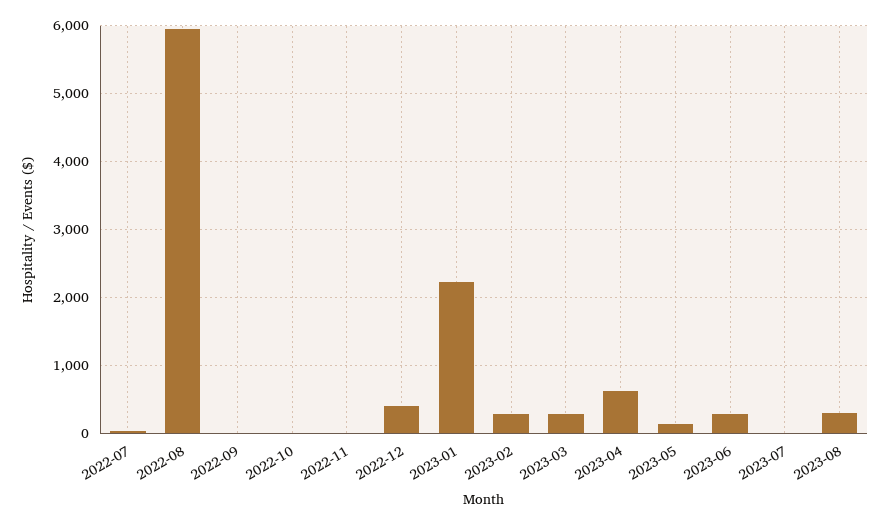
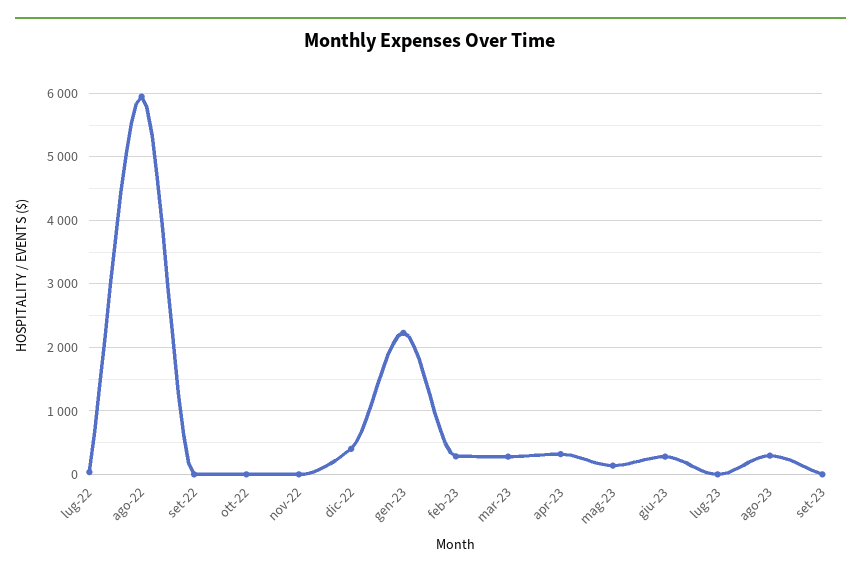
2023-04: 600 -> 300
set-23: none -> 0

